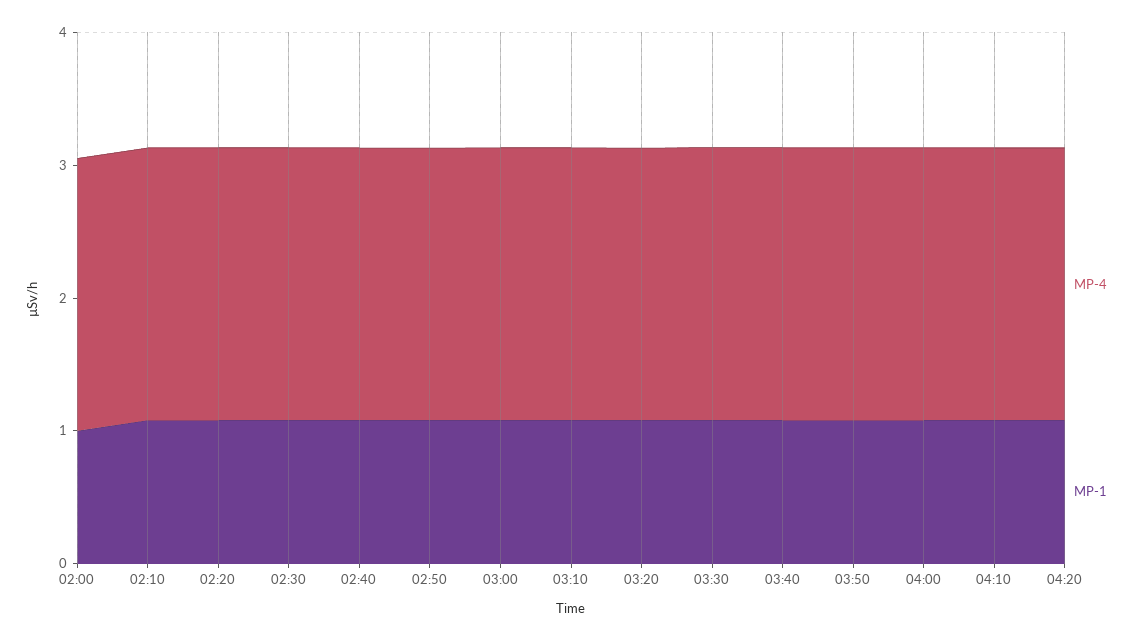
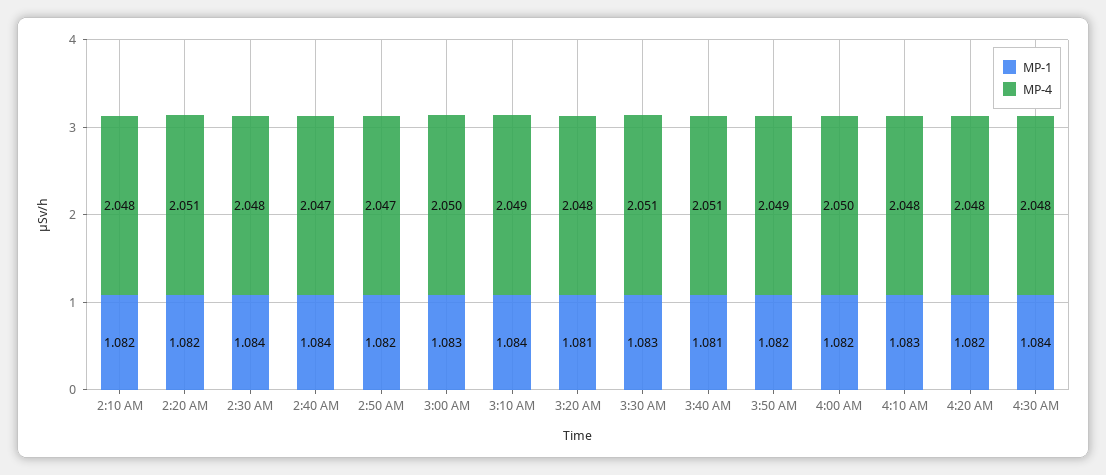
MP-4, 02:00: 2 -> none
MP-1, 02:00: 1 -> none
MP-1, 4:30 AM: none -> 1.084
MP-4, 4:30 AM: none -> 2.048

